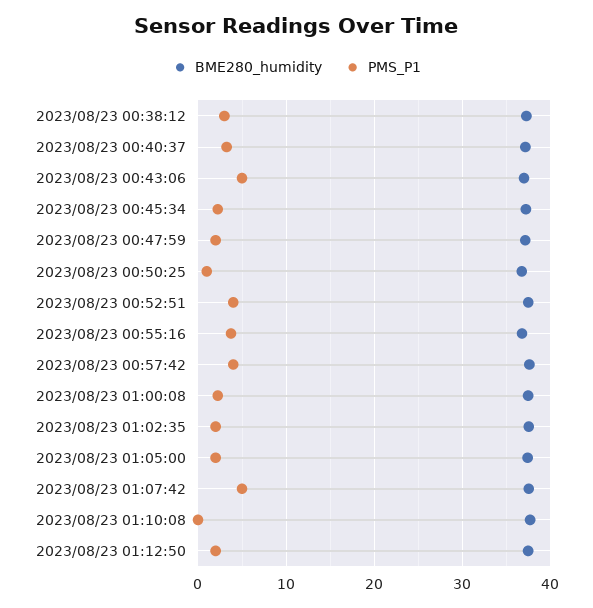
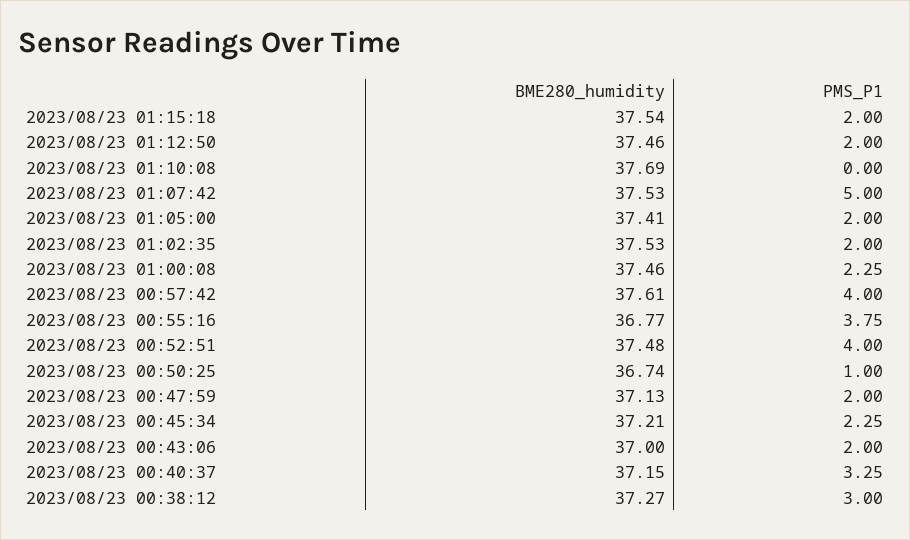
PMS_P1, 2023/08/23 00:43:06: 5 -> 2
BME280_humidity, 2023/08/23 01:15:18: none -> 37.54
PMS_P1, 2023/08/23 01:15:18: none -> 2

